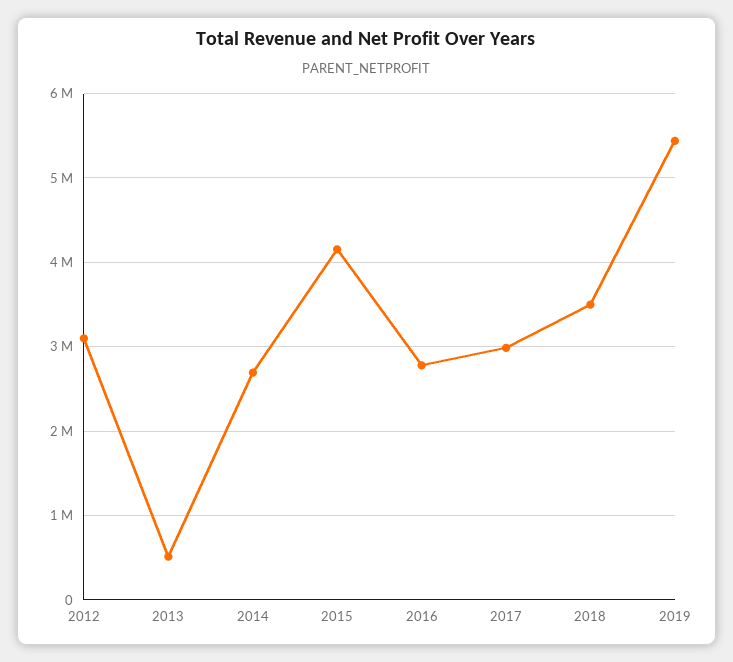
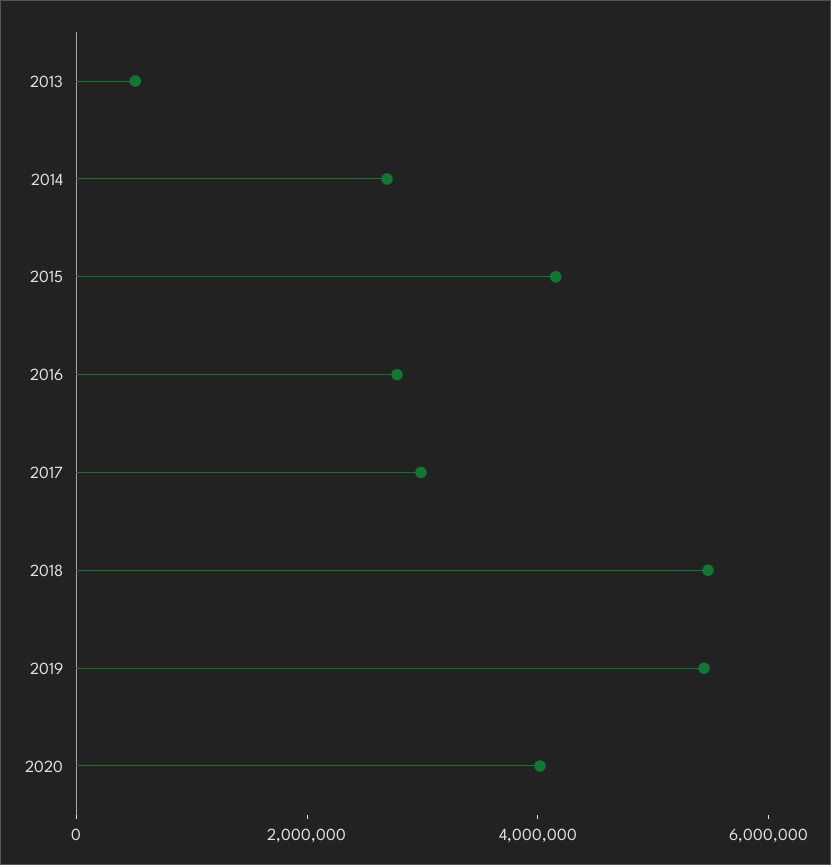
2012: 3100000 -> none
2018: 3500000 -> 5500000
2020: none -> 4000000

